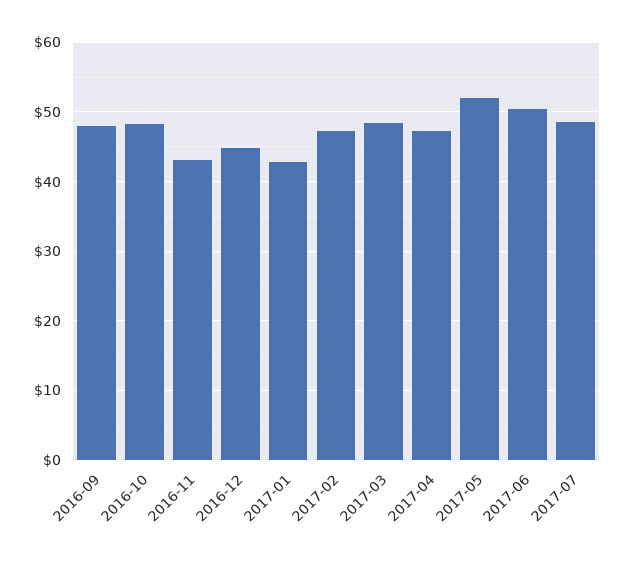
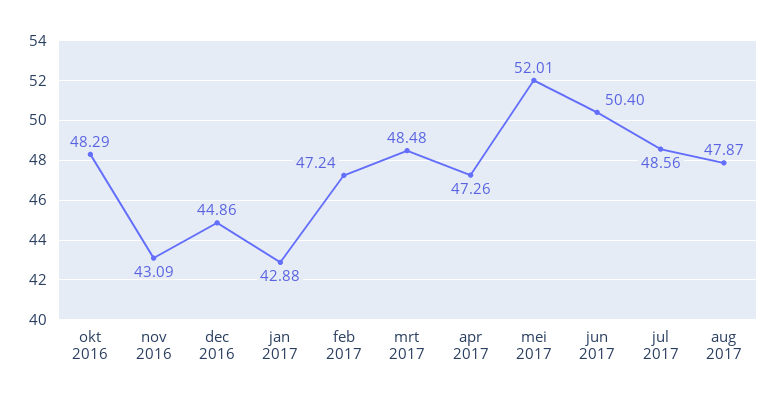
2016-09: 48 -> none
aug 2017: none -> 47.87

